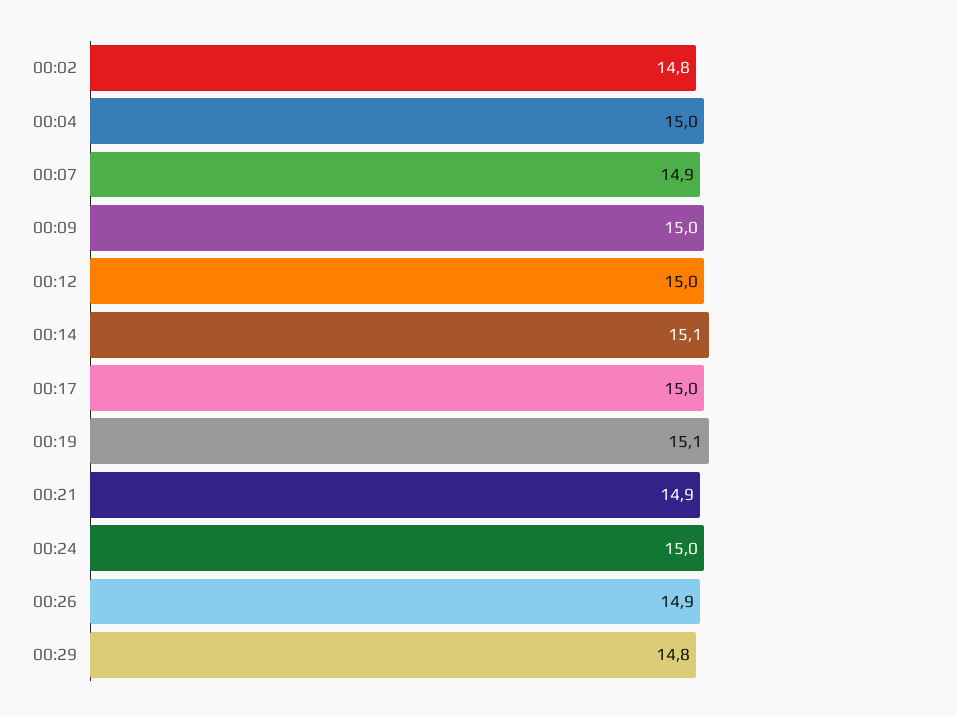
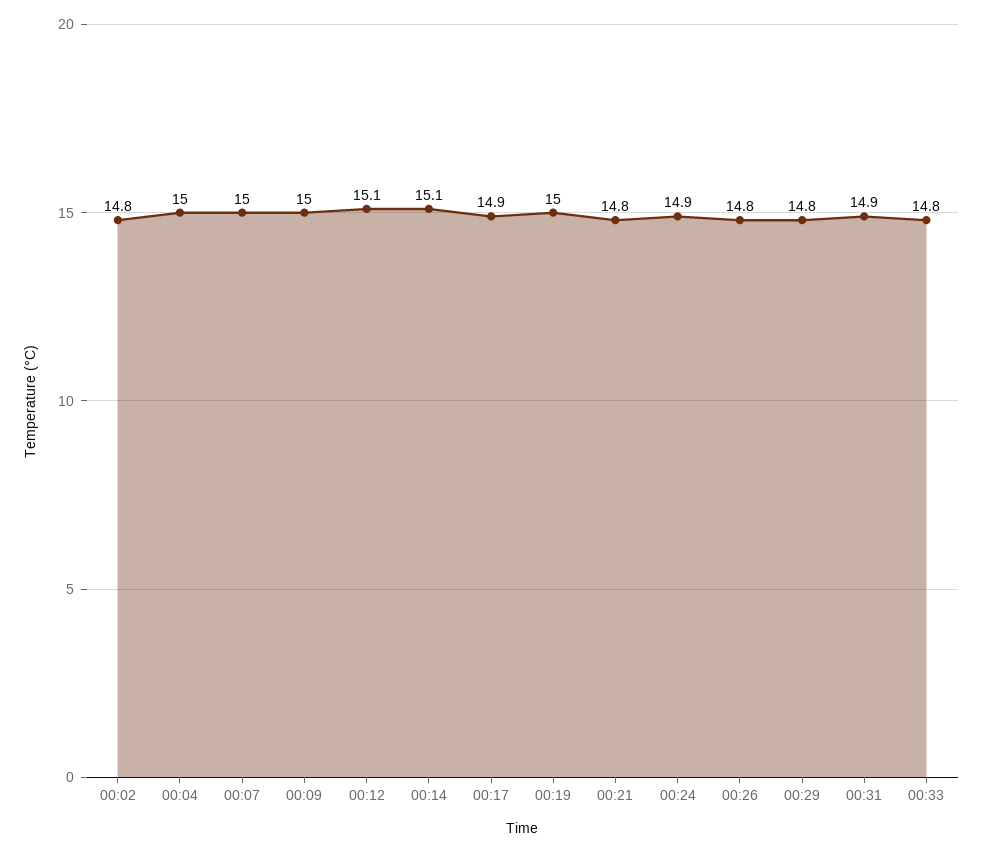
00:07: 14.9 -> 15
00:12: 15 -> 15.1
00:17: 15 -> 14.9
00:19: 15.1 -> 15
00:21: 14.9 -> 14.8
00:24: 15 -> 14.9
00:26: 14.9 -> 14.8
00:31: none -> 14.9
00:33: none -> 14.8

